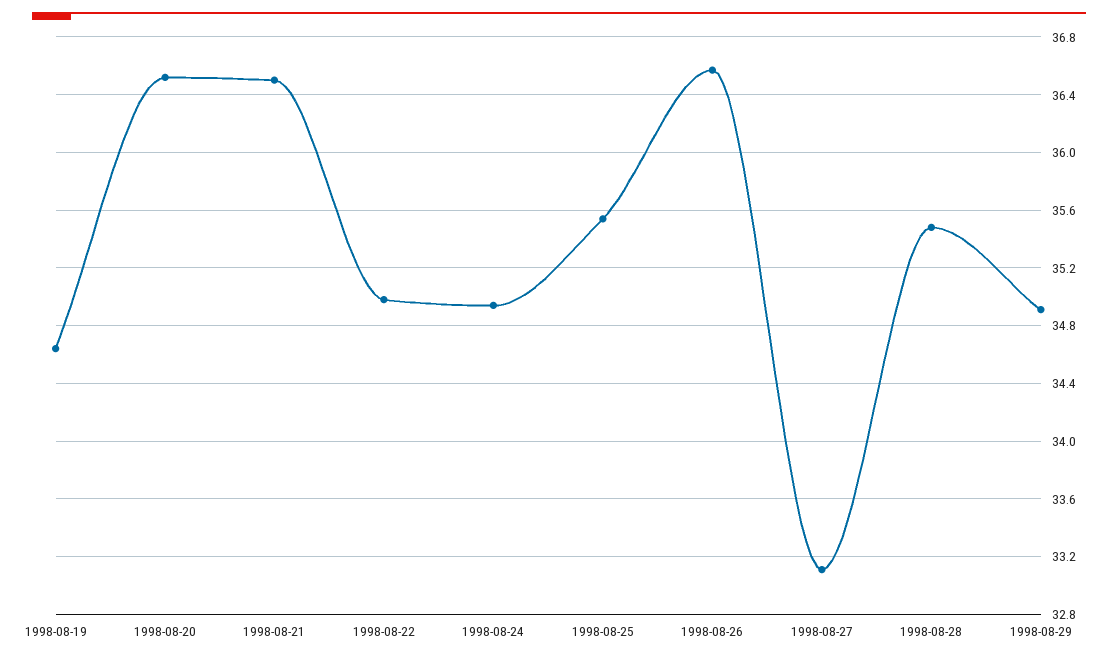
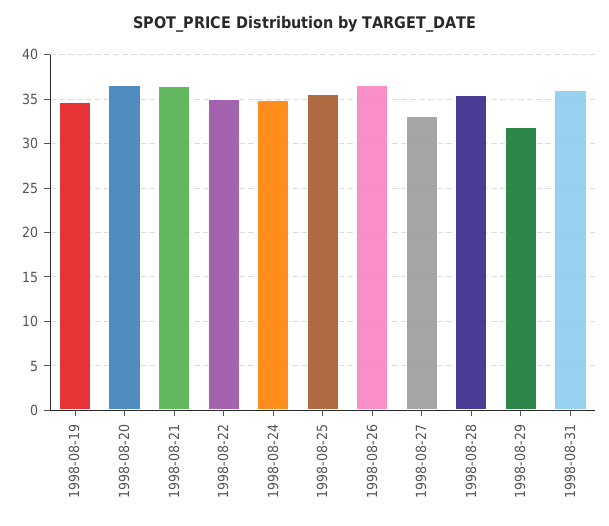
1998-08-29: 34.9 -> 32
1998-08-31: none -> 36

